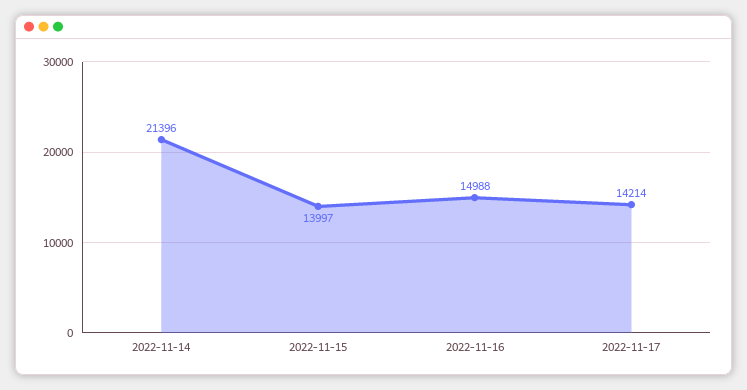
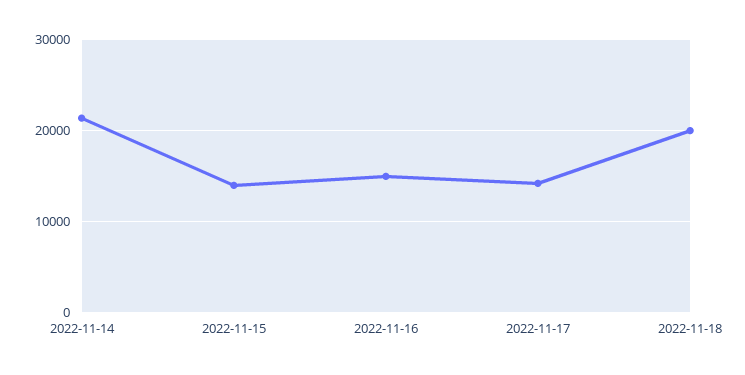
2022-11-18: none -> 20000

